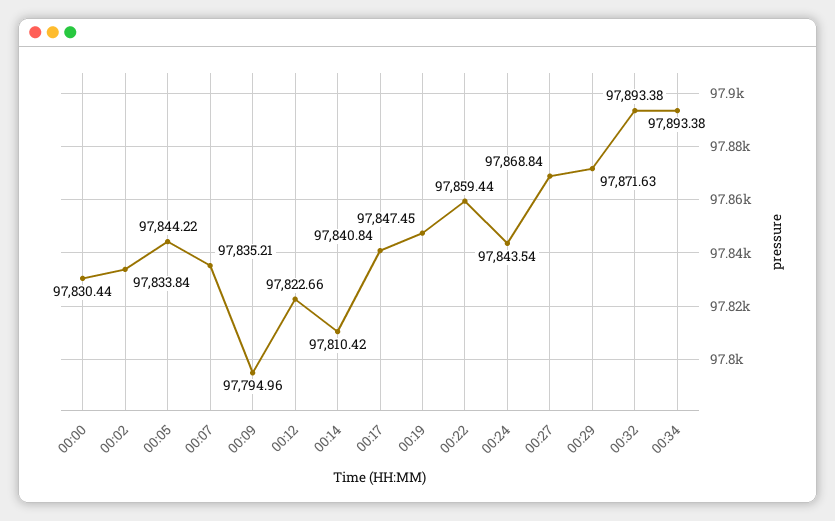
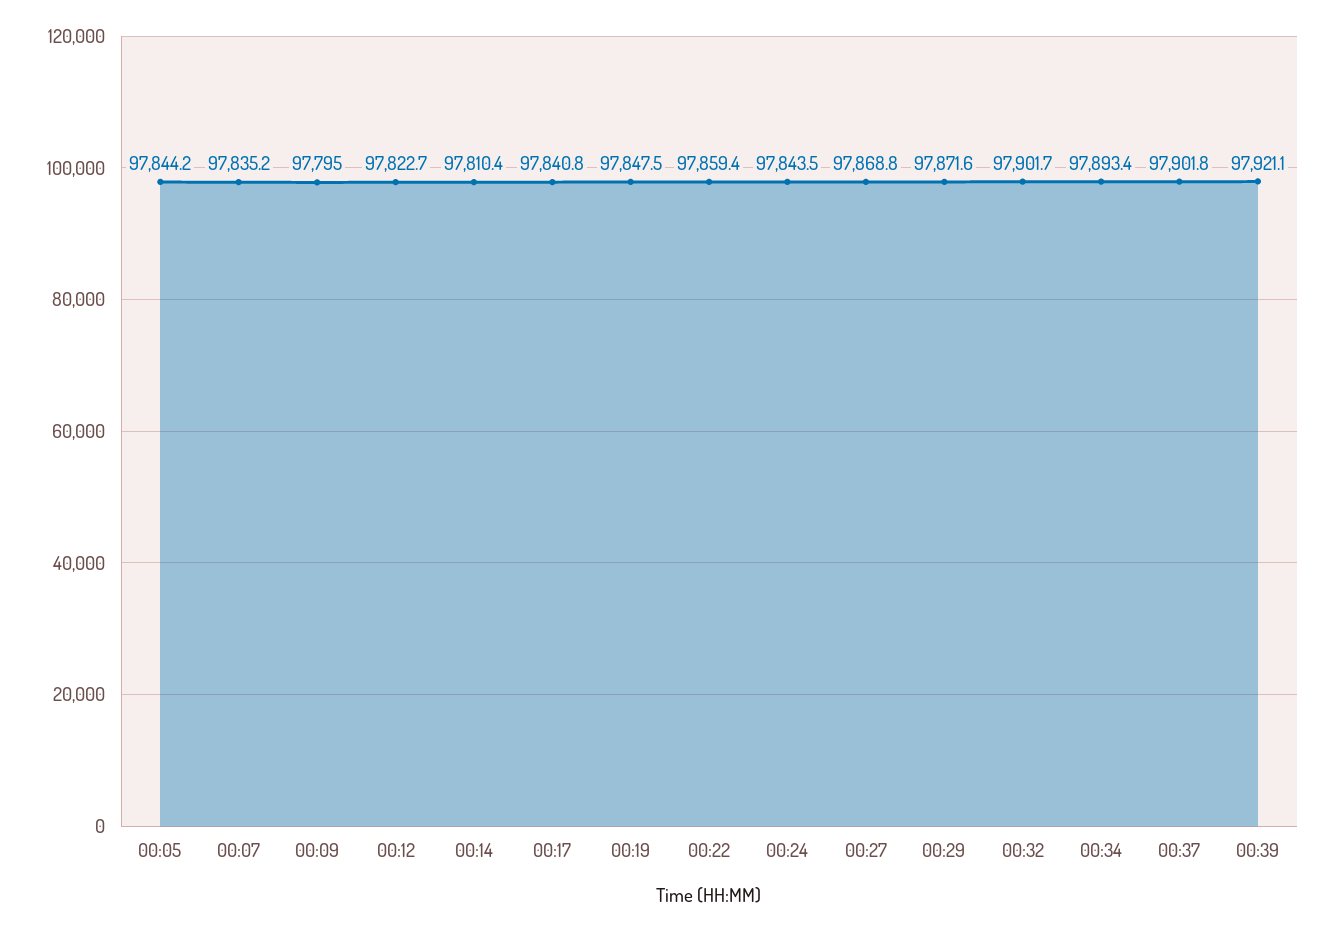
00:00: 97830.44 -> none
00:02: 97833.84 -> none
00:32: 97893.38 -> 97901.7
00:37: none -> 97901.8
00:39: none -> 97921.1

